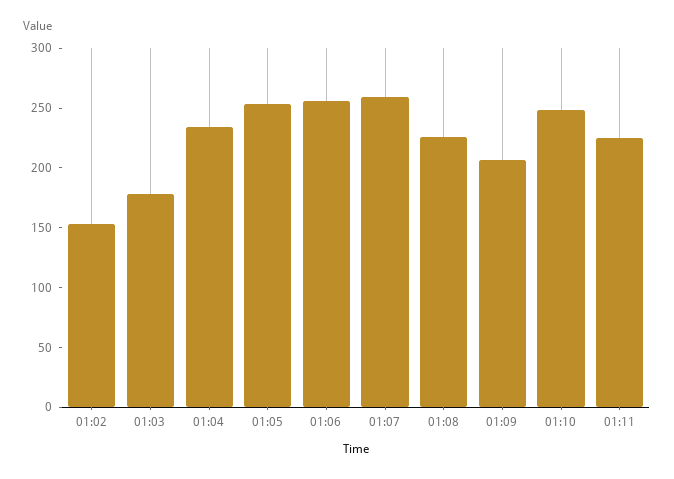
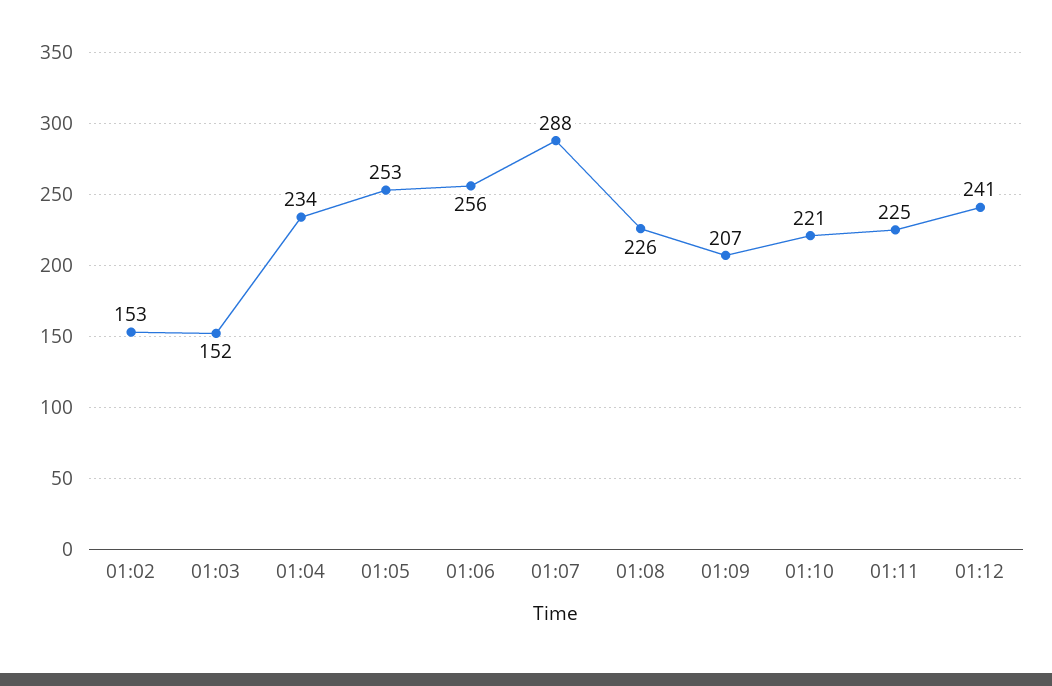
01:03: 180 -> 152
01:07: 260 -> 288
01:10: 250 -> 221
01:12: none -> 241

